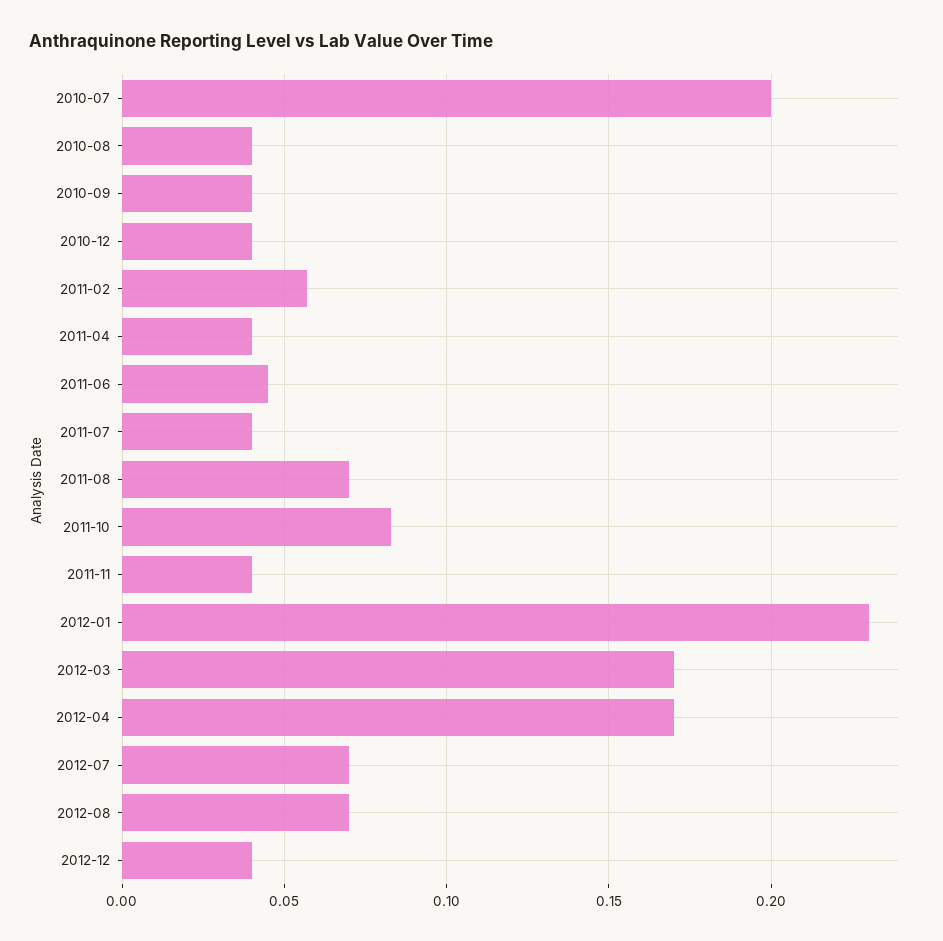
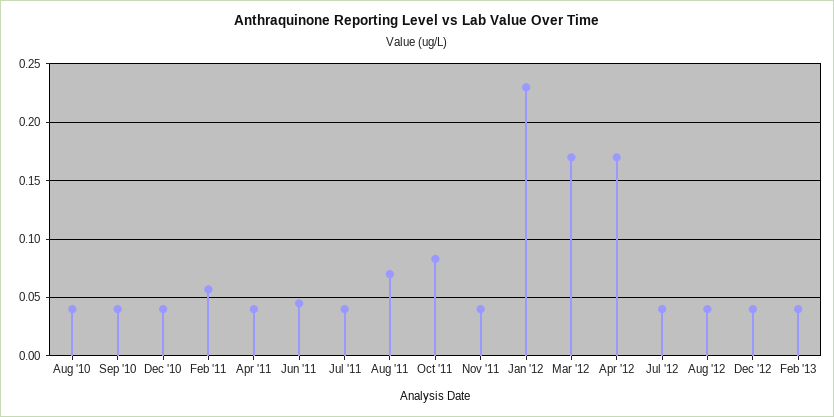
2010-07: 0.2 -> none
2012-07: 0.07 -> 0.04
2012-08: 0.07 -> 0.04
Feb '13: none -> 0.04

